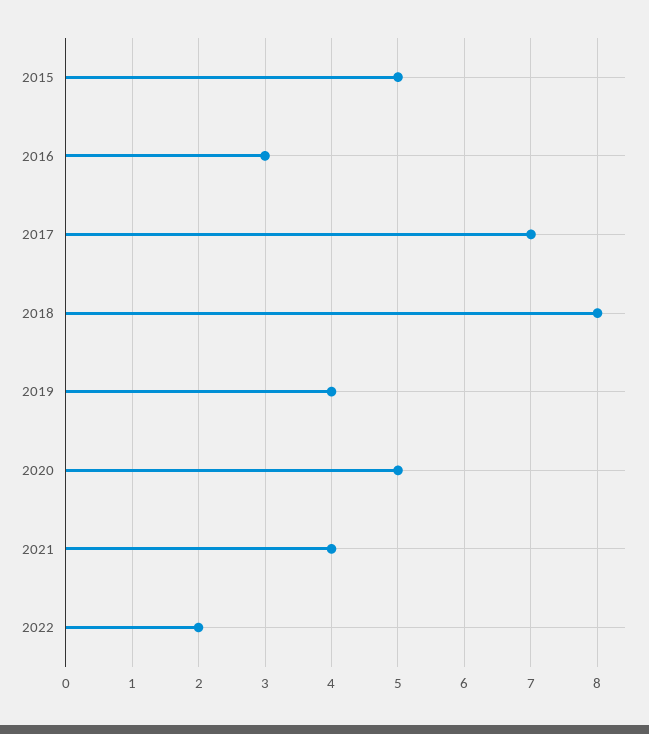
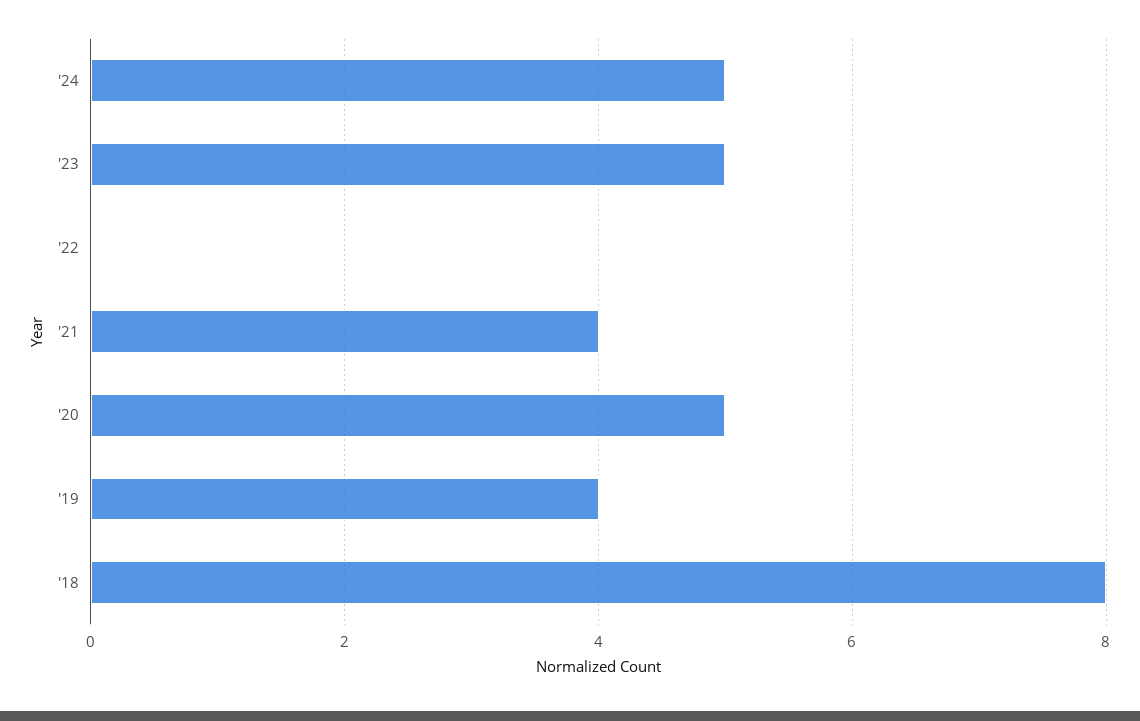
2015: 5 -> none
2016: 3 -> none
2017: 7 -> none
2022: 2 -> 0
'24: none -> 5
'23: none -> 5

